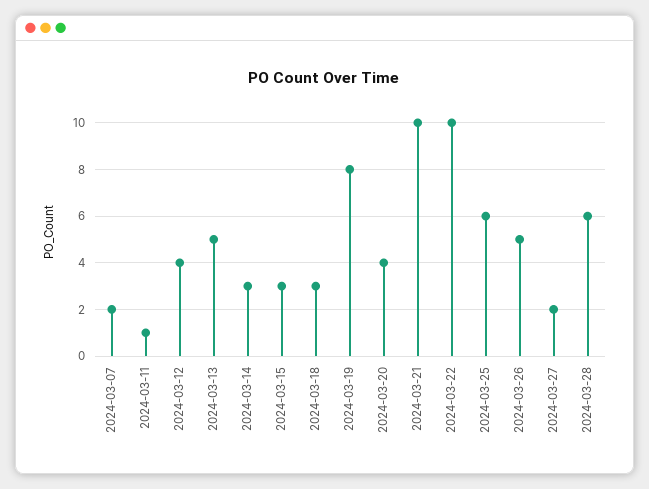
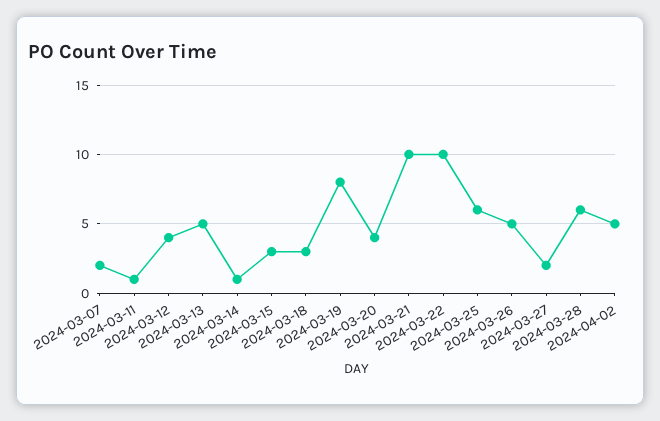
2024-03-14: 3 -> 1
2024-04-02: none -> 5

